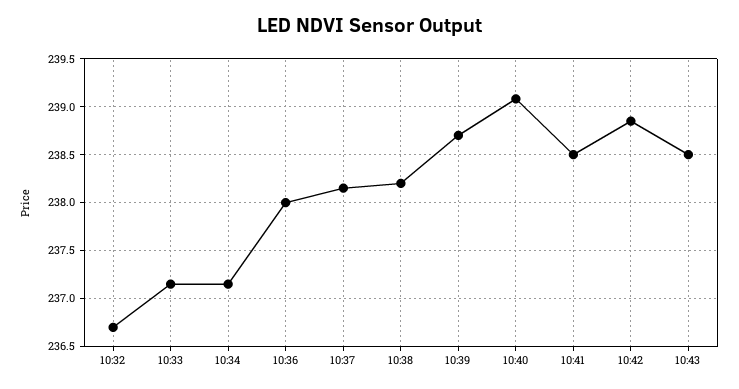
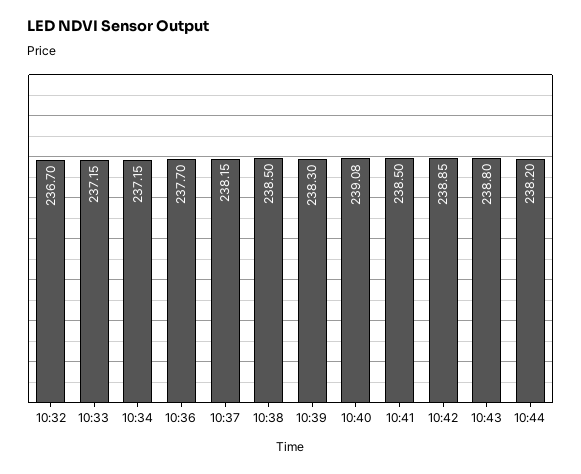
10:36: 238 -> 237.7
10:38: 238.2 -> 238.5
10:39: 238.7 -> 238.3
10:43: 238.5 -> 238.8
10:44: none -> 238.2

